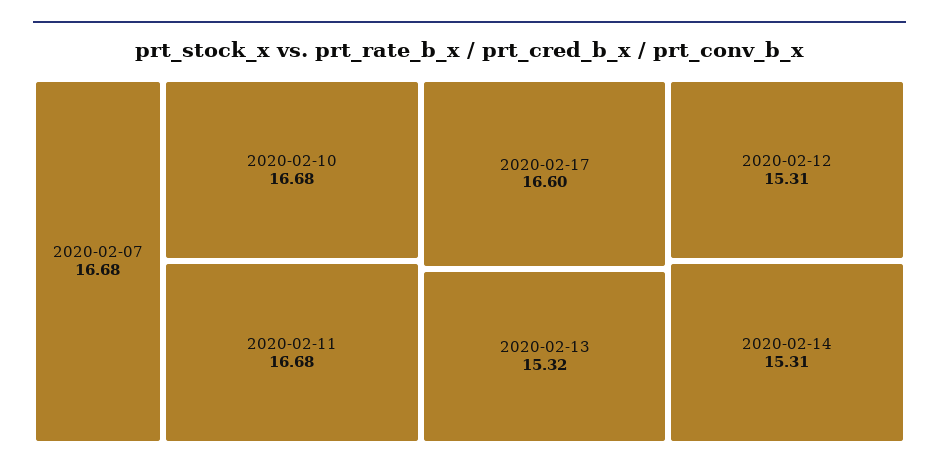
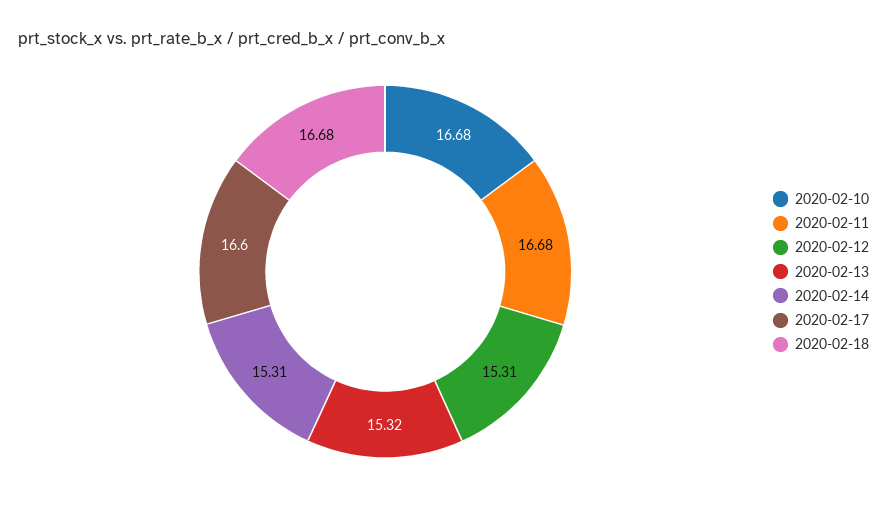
2020-02-07: 16.68 -> none
2020-02-18: none -> 16.68

